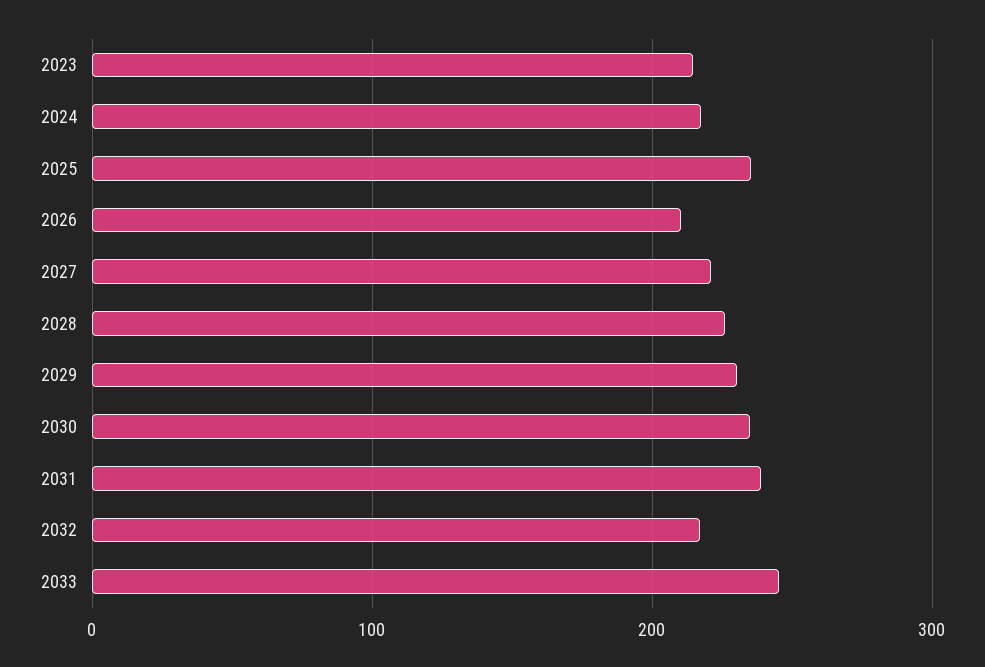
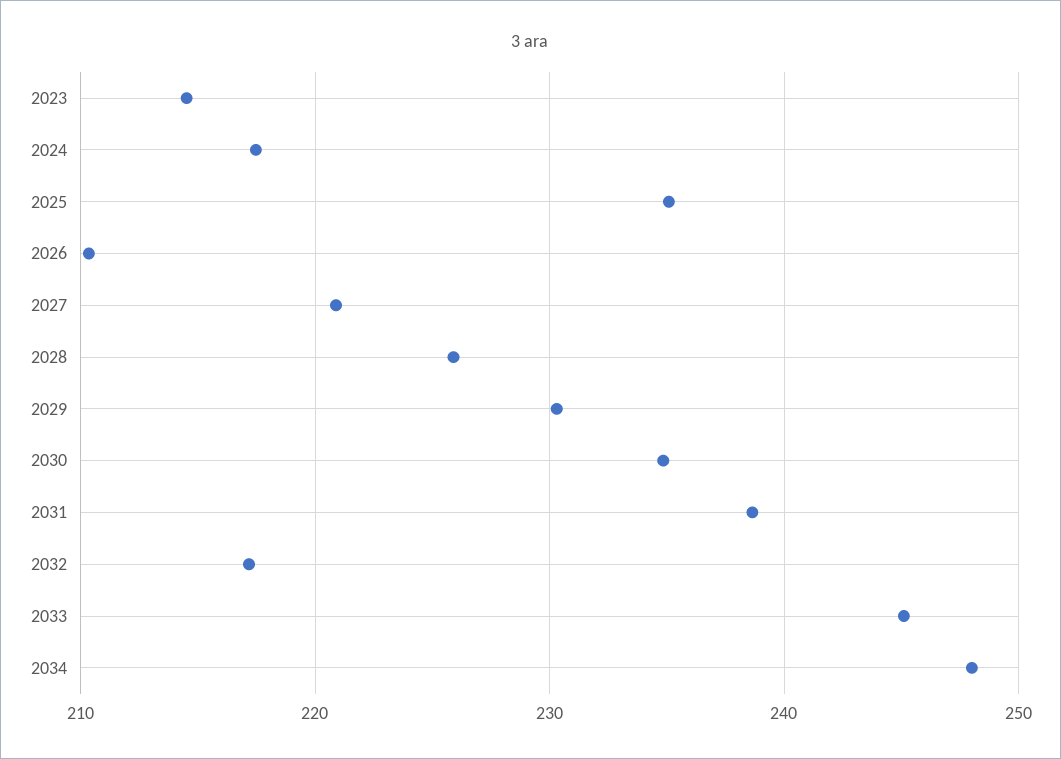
2034: none -> 248

